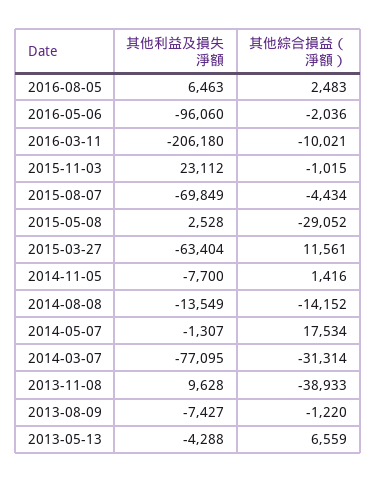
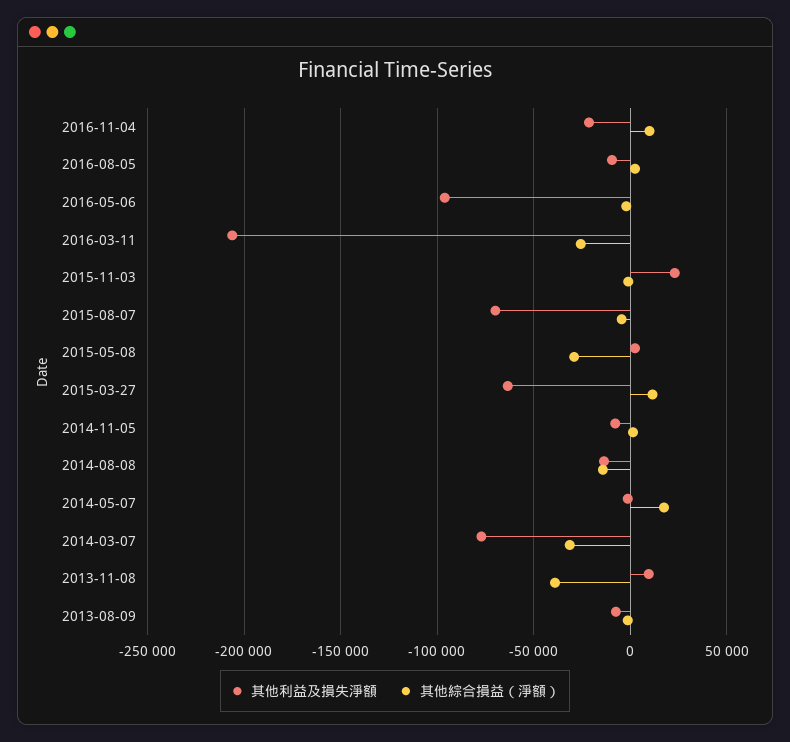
其他利益及損失淨額, 2016-08-05: 6463 -> -10000
其他綜合損益（淨額）, 2016-03-11: -10021 -> -25000
其他利益及損失淨額, 2013-05-13: -4288 -> none
其他綜合損益（淨額）, 2013-05-13: 6559 -> none
其他利益及損失淨額, 2016-11-04: none -> -20000
其他綜合損益（淨額）, 2016-11-04: none -> 10000

